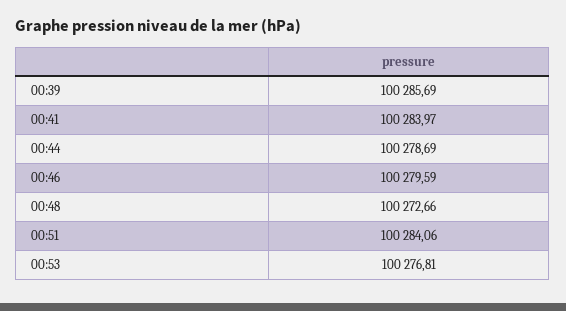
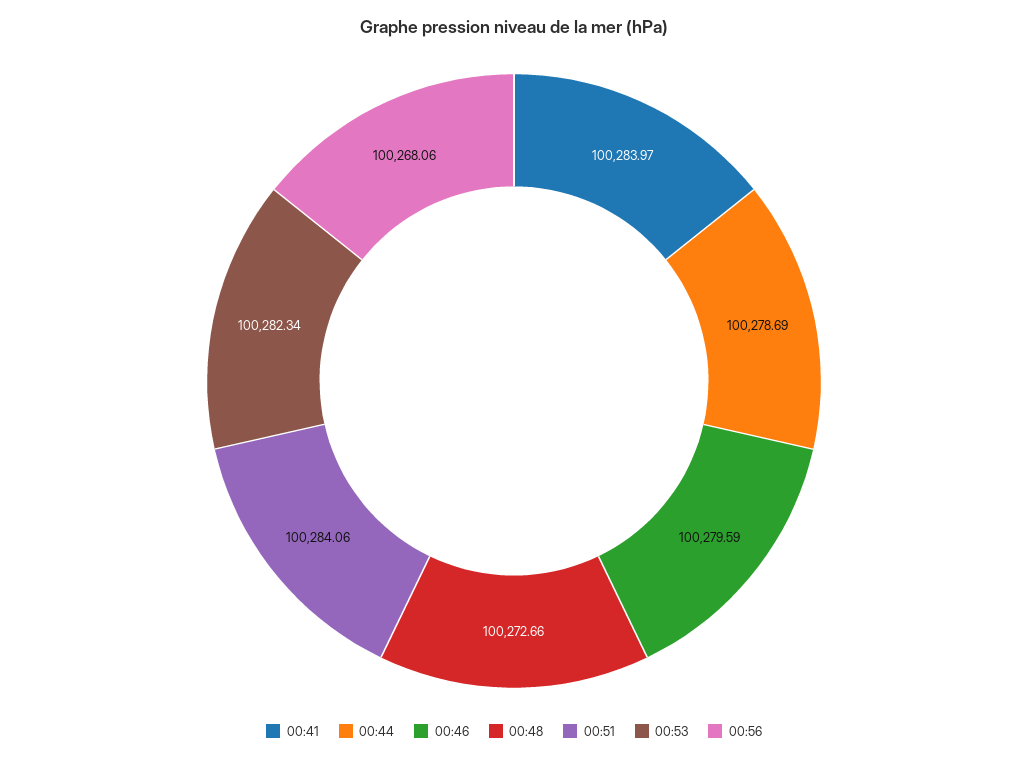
00:39: 100285.69 -> none
00:53: 100276.81 -> 100282.34
00:56: none -> 100268.06

